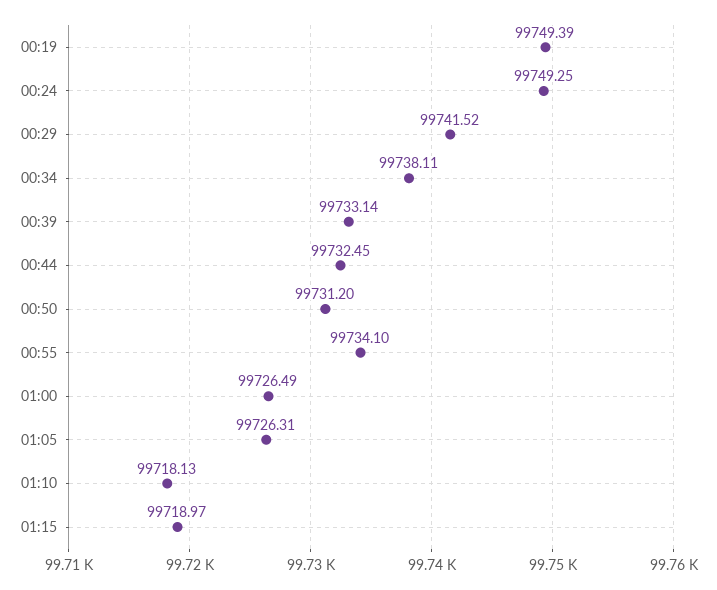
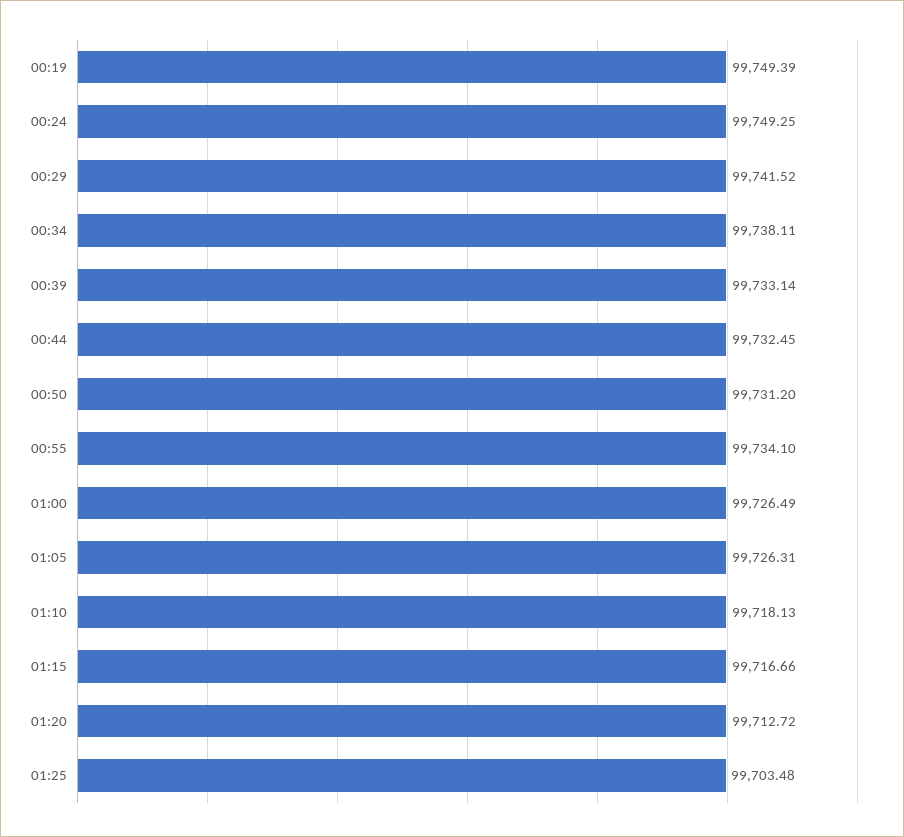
01:15: 99718.97 -> 99716.66
01:20: none -> 99712.72
01:25: none -> 99703.48

